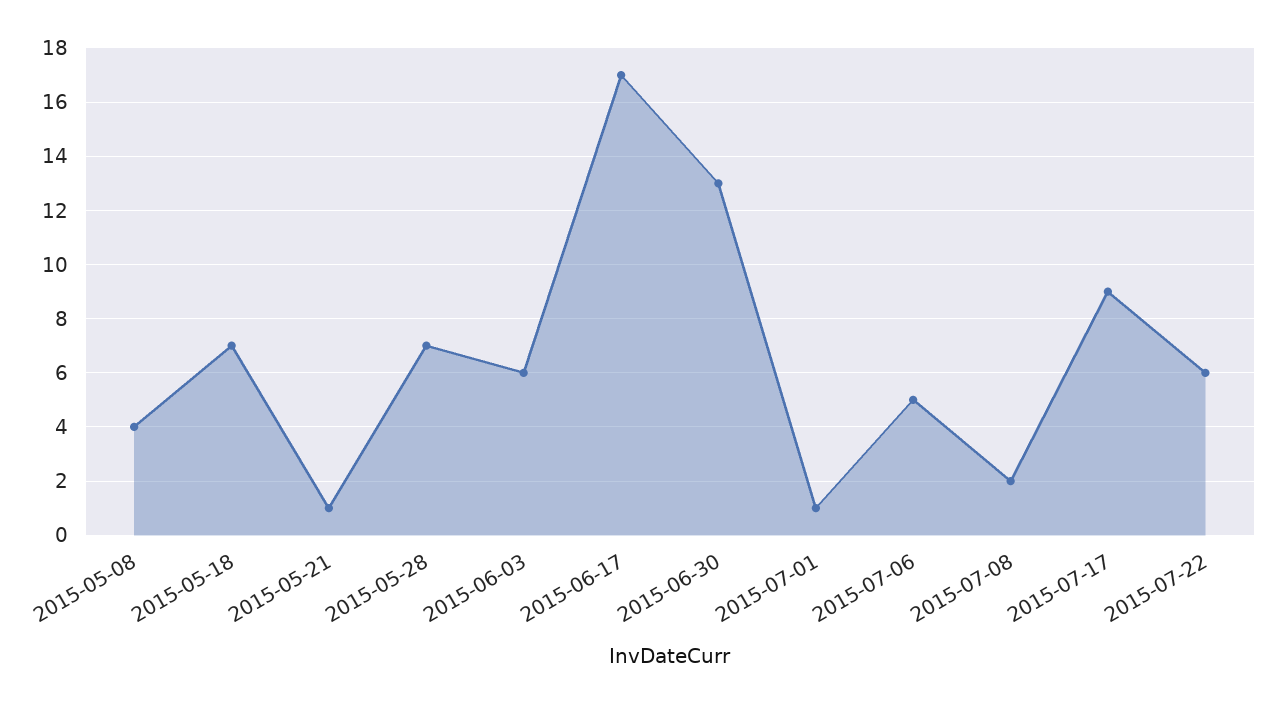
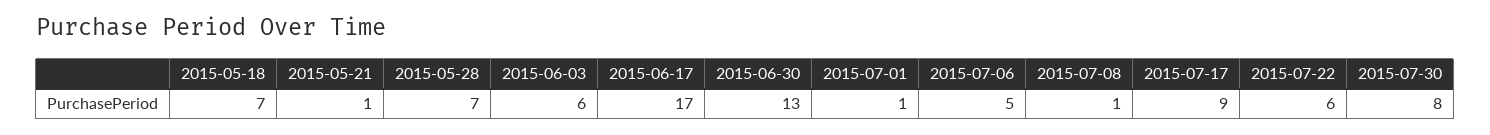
2015-05-08: 4 -> none
2015-07-08: 2 -> 1
2015-07-30: none -> 8

